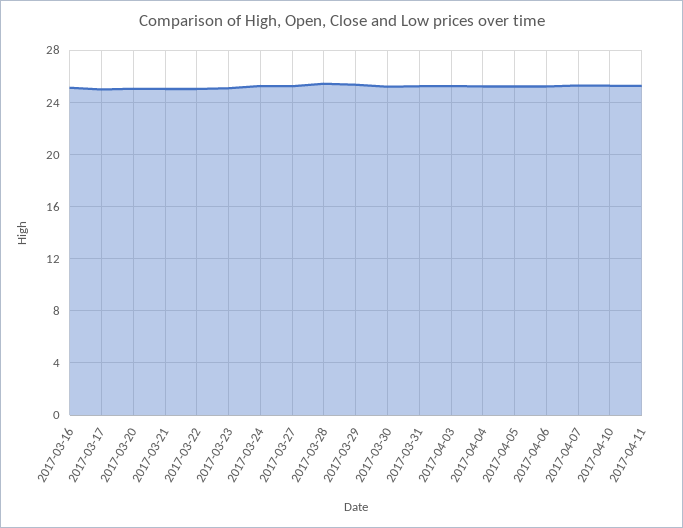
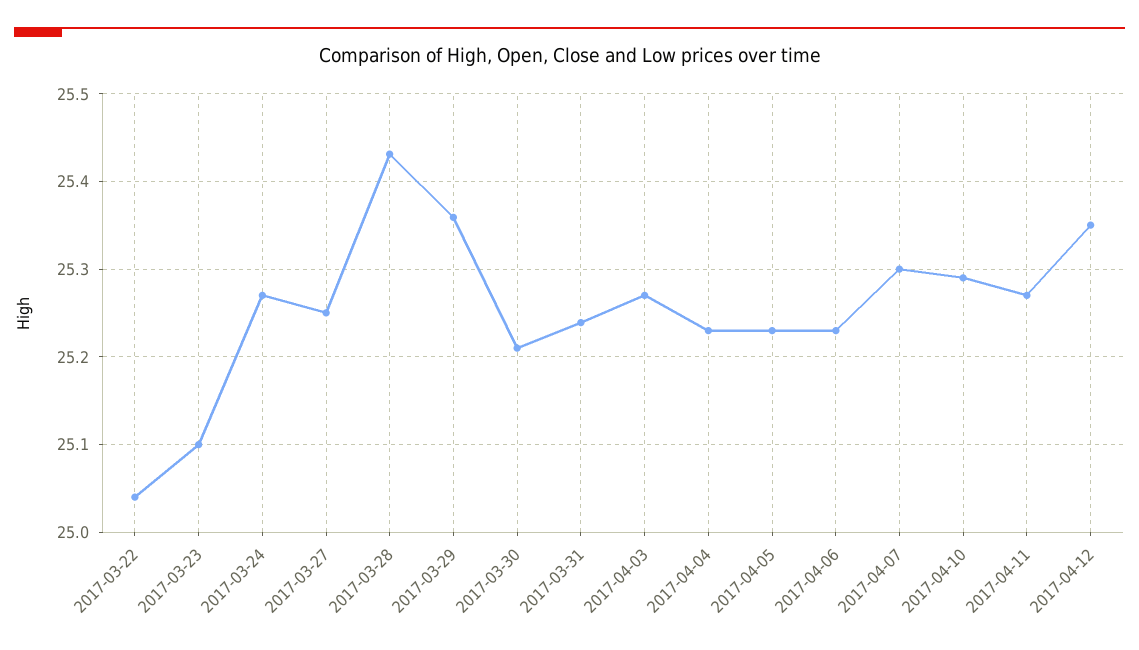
2017-03-16: 25 -> none
2017-03-17: 25 -> none
2017-03-20: 25 -> none
2017-03-21: 25 -> none
2017-04-12: none -> 25.35

